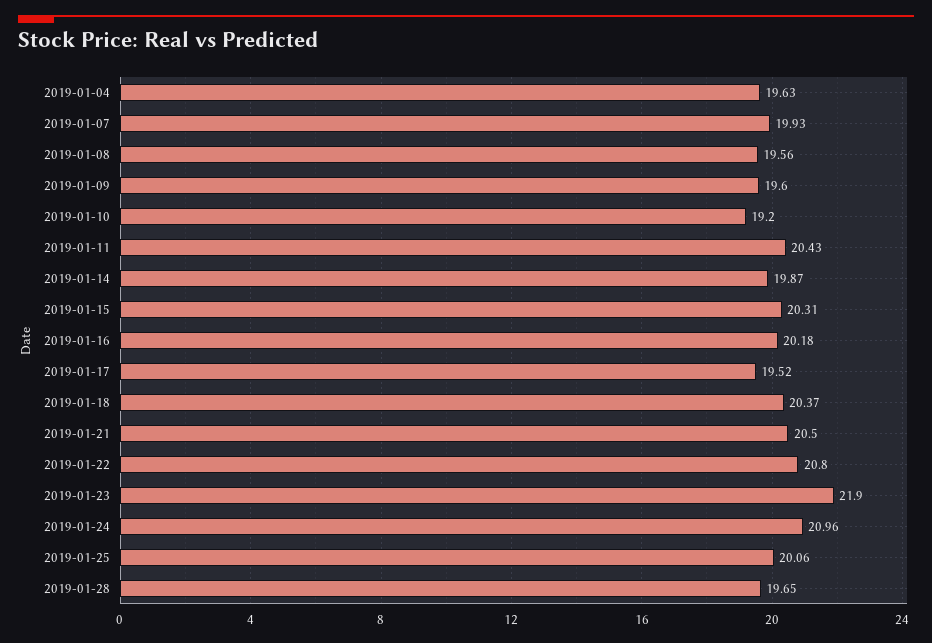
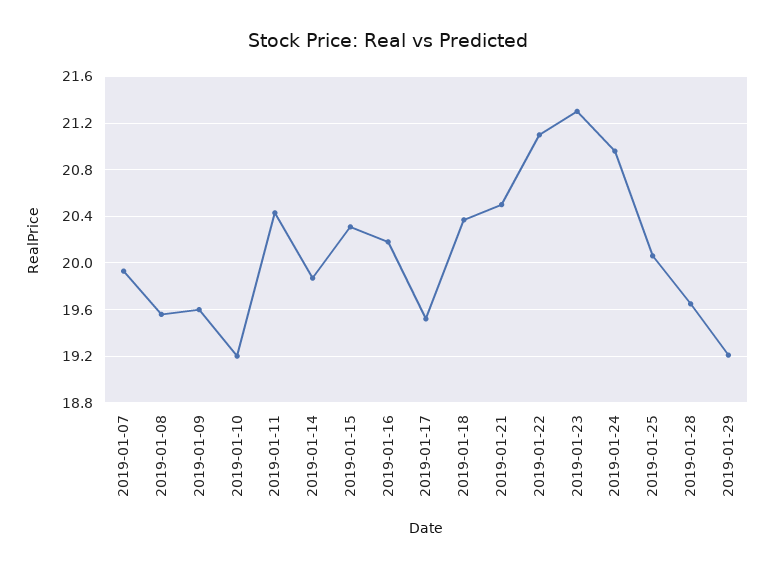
2019-01-04: 19.63 -> none
2019-01-22: 20.8 -> 21.1
2019-01-23: 21.9 -> 21.3
2019-01-29: none -> 19.2

